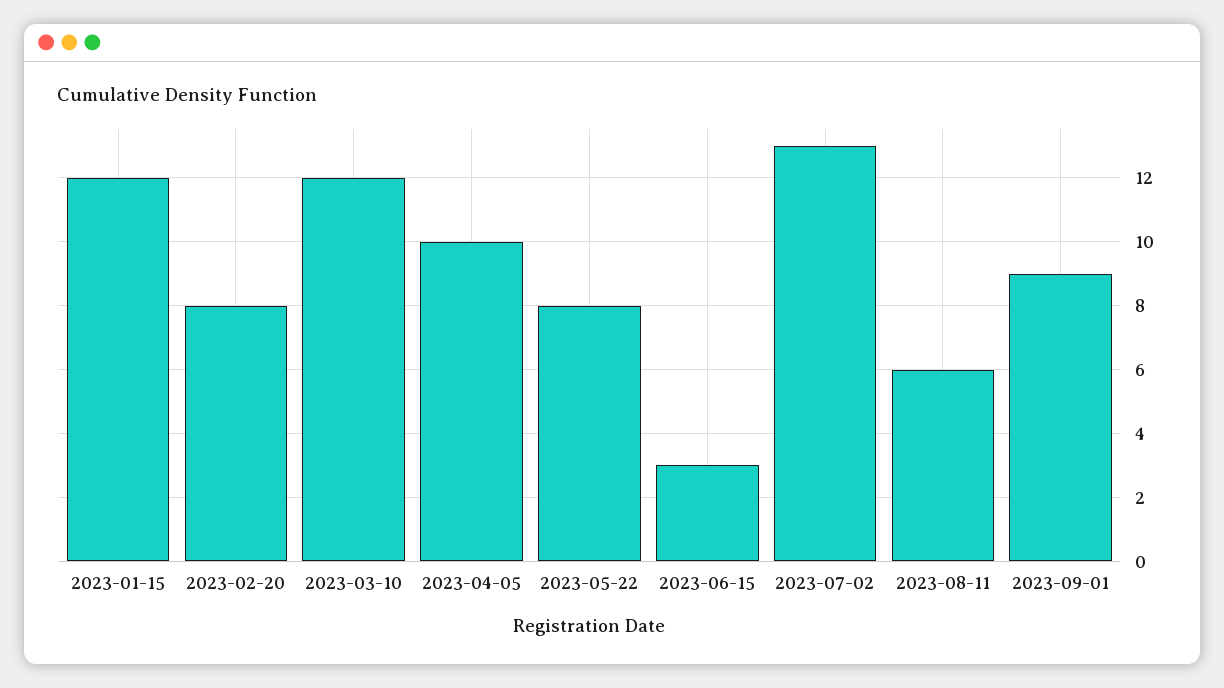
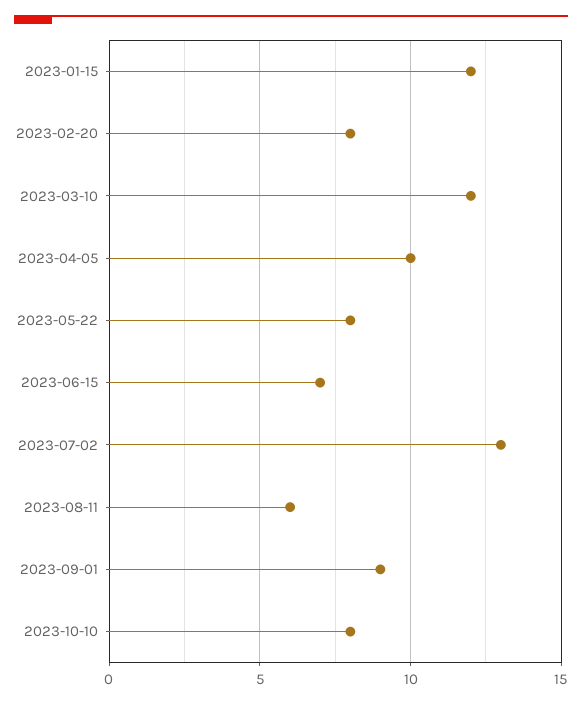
2023-06-15: 3 -> 7
2023-10-10: none -> 8

